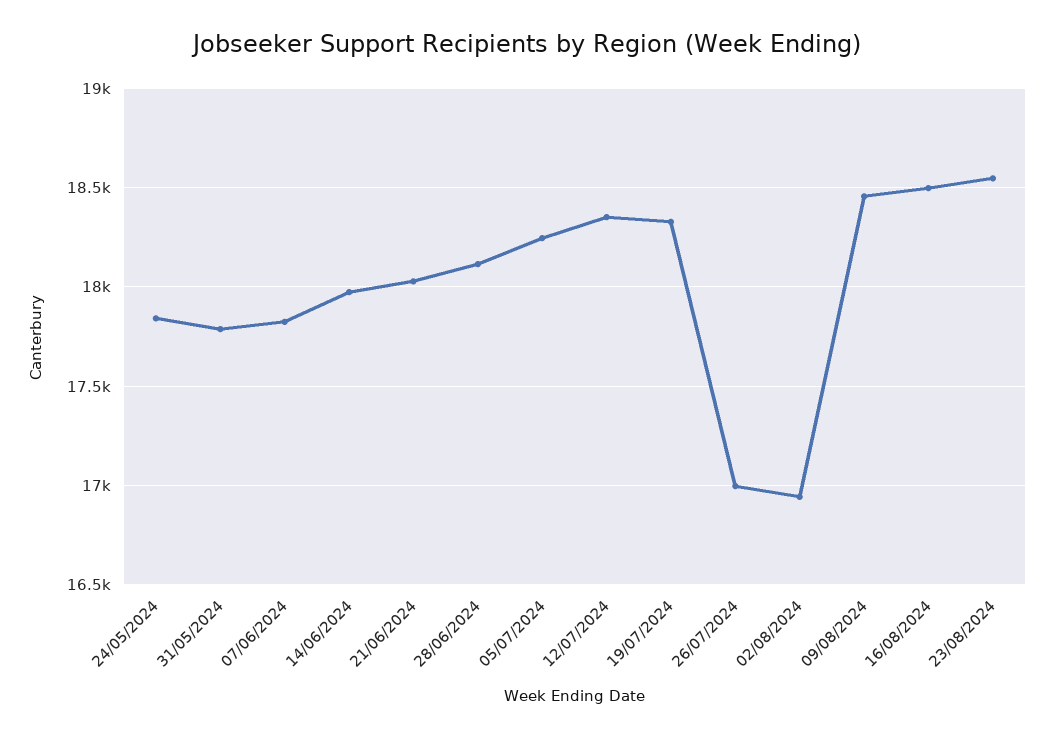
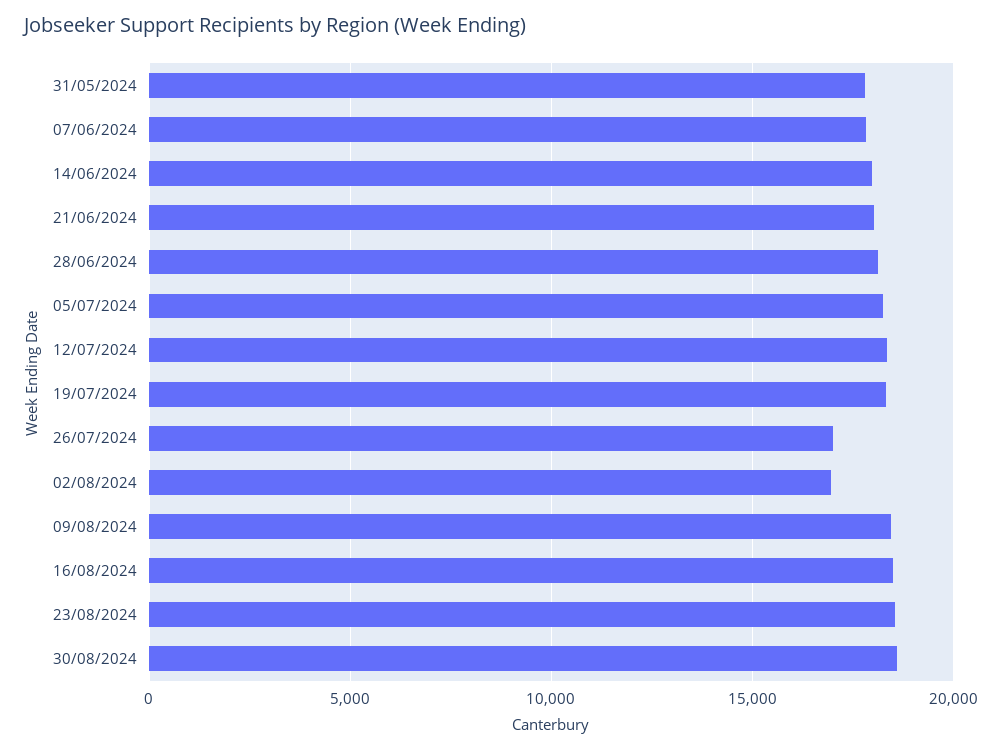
24/05/2024: 17850 -> none
30/08/2024: none -> 18500

